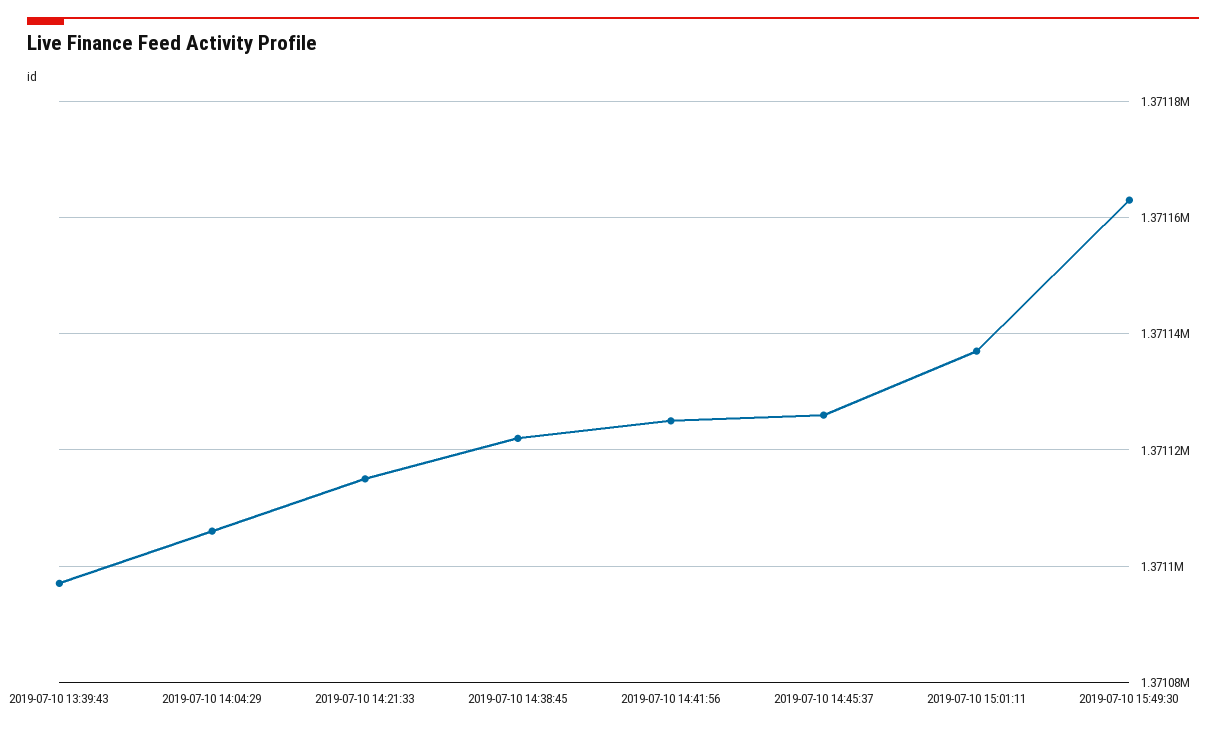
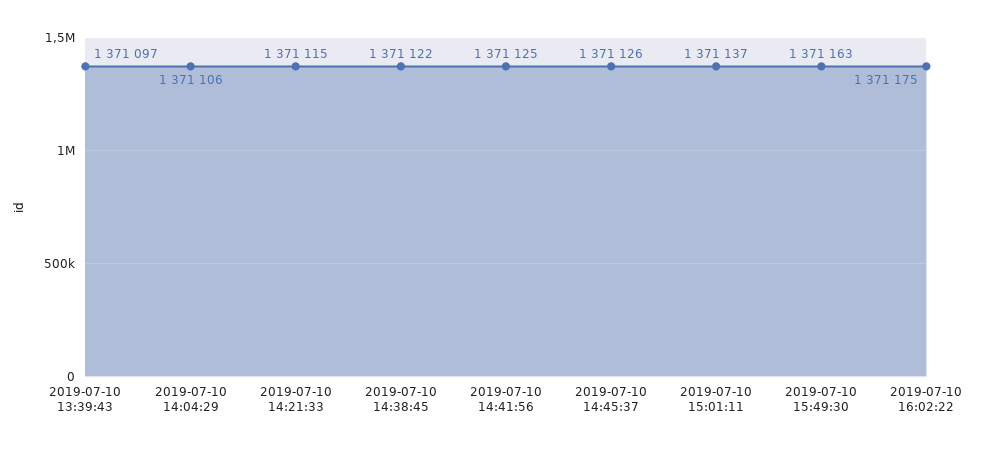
2019-07-10 16:02:22: none -> 1371175

